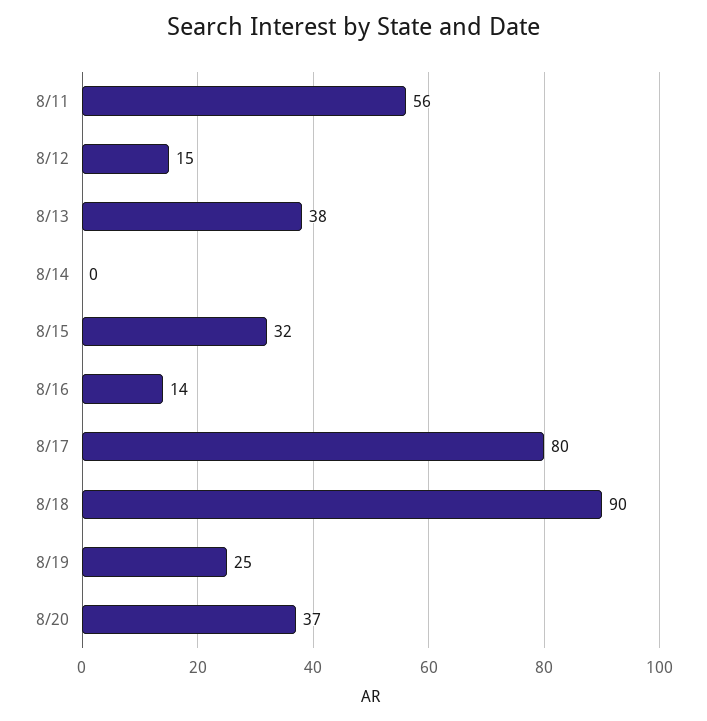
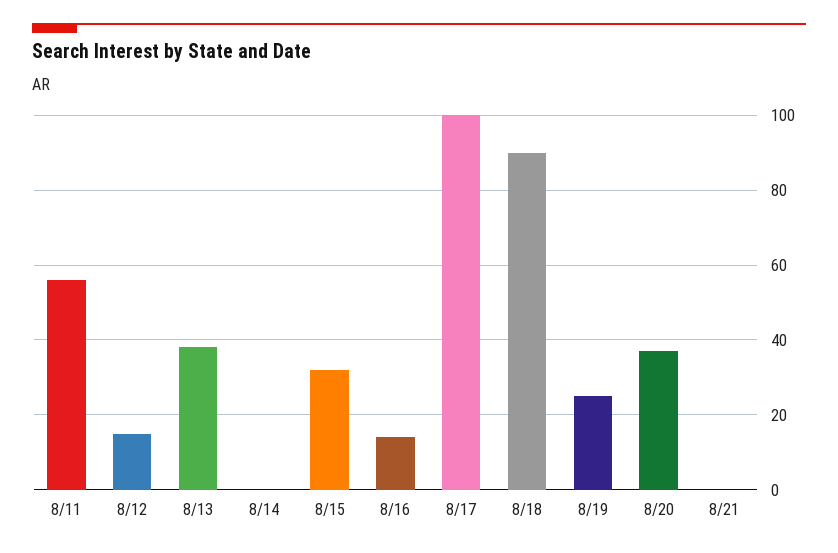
8/17: 80 -> 100
8/21: none -> 0

